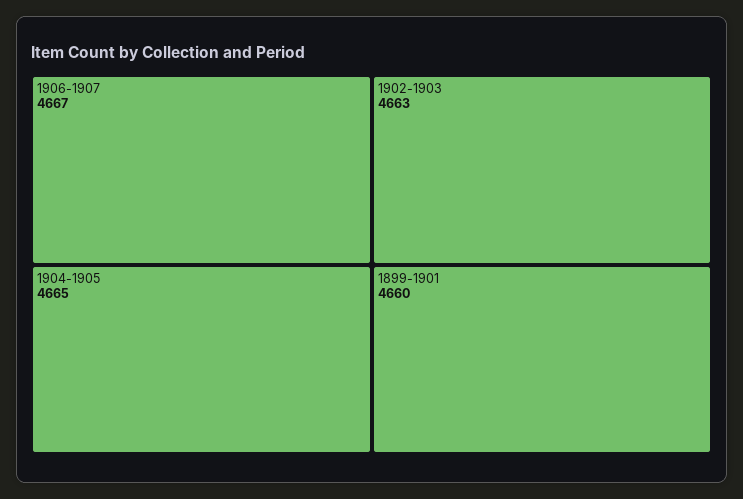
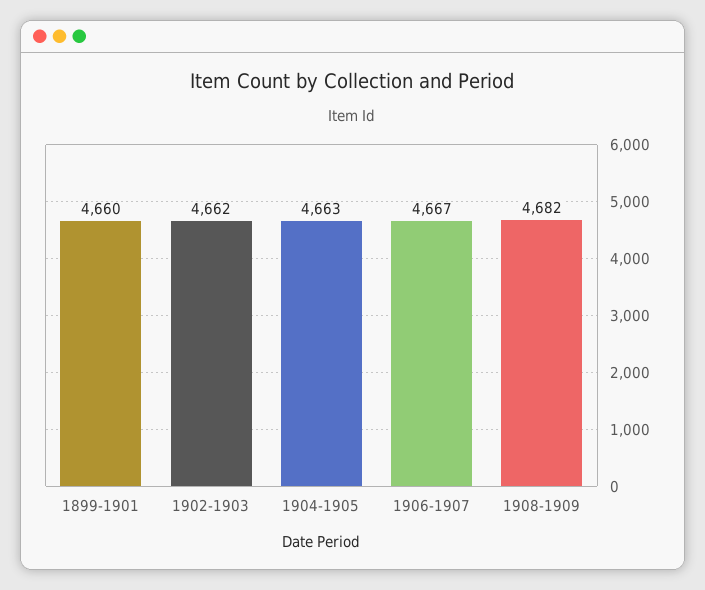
1904-1905: 4665 -> 4663
1902-1903: 4663 -> 4662
1908-1909: none -> 4682

